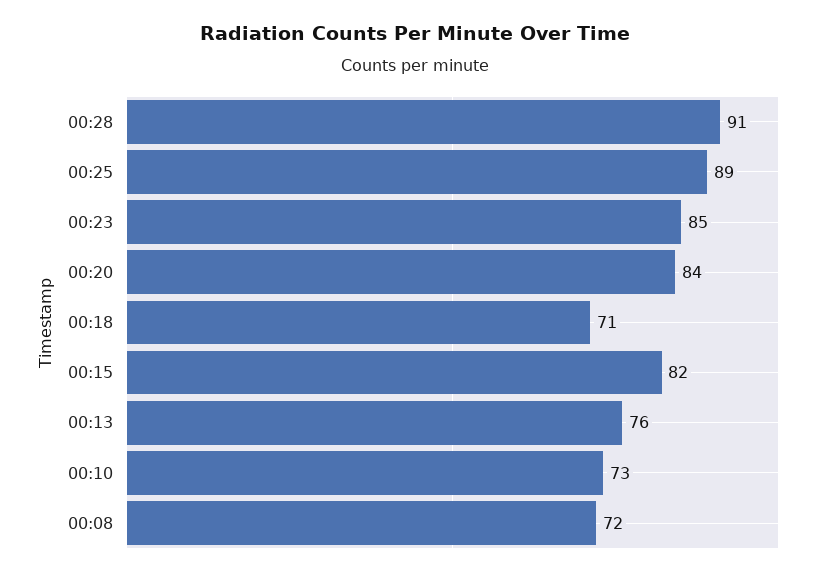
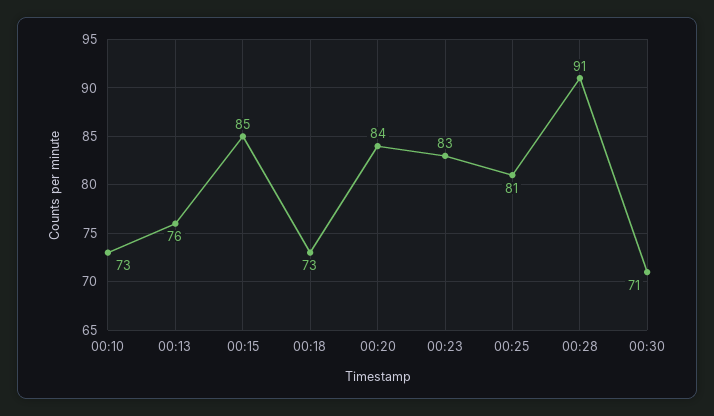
00:25: 89 -> 81
00:23: 85 -> 83
00:18: 71 -> 73
00:15: 82 -> 85
00:08: 72 -> none
00:30: none -> 71

